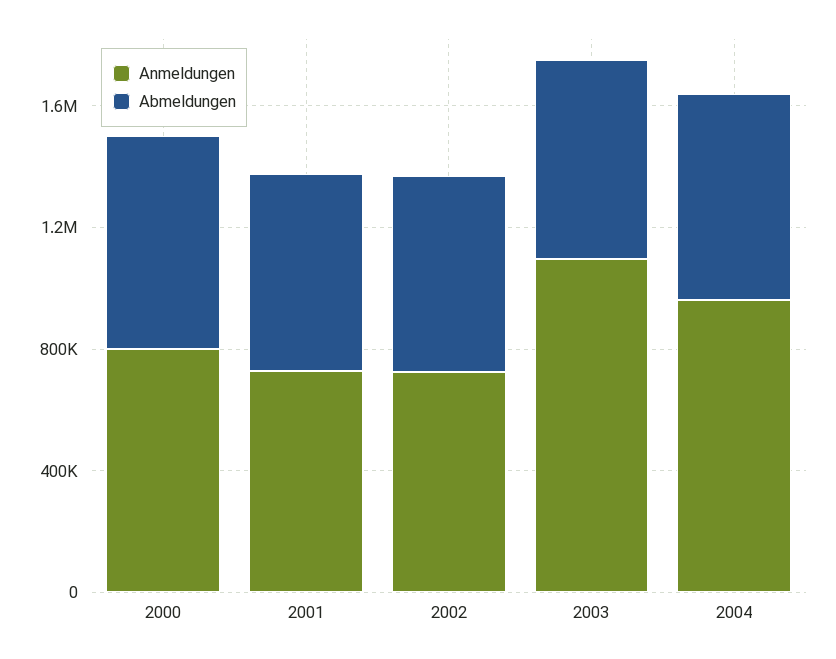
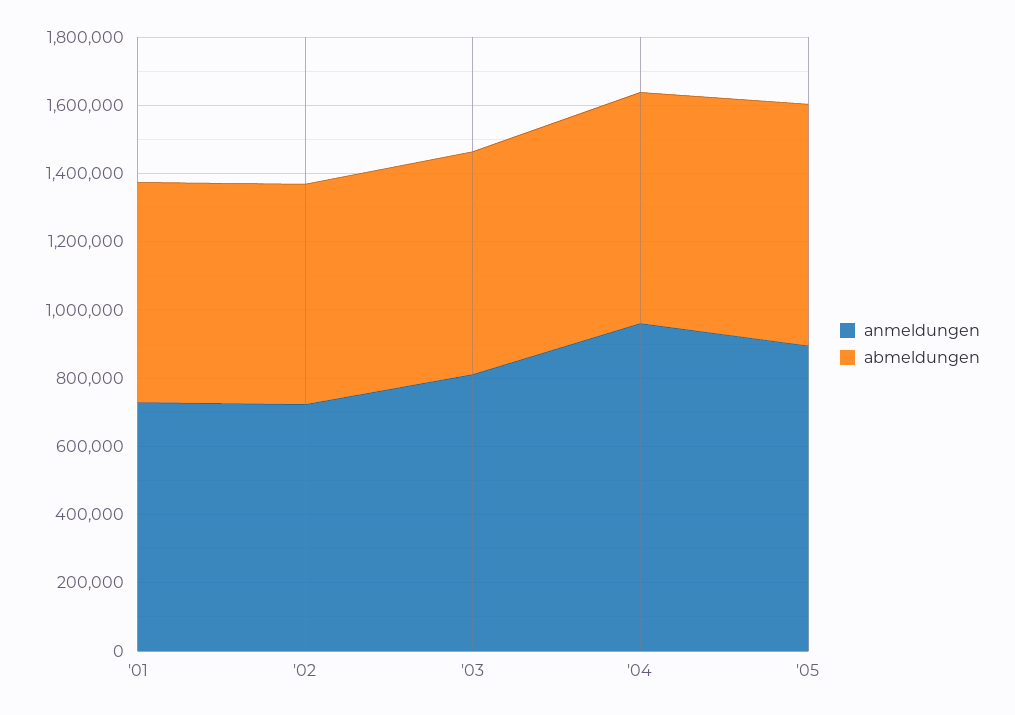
Anmeldungen, 2000: 800000 -> none
Abmeldungen, 2000: 700000 -> none
Anmeldungen, 2003: 1100000 -> 800000
Anmeldungen, '05: none -> 900000
Abmeldungen, '05: none -> 700000

